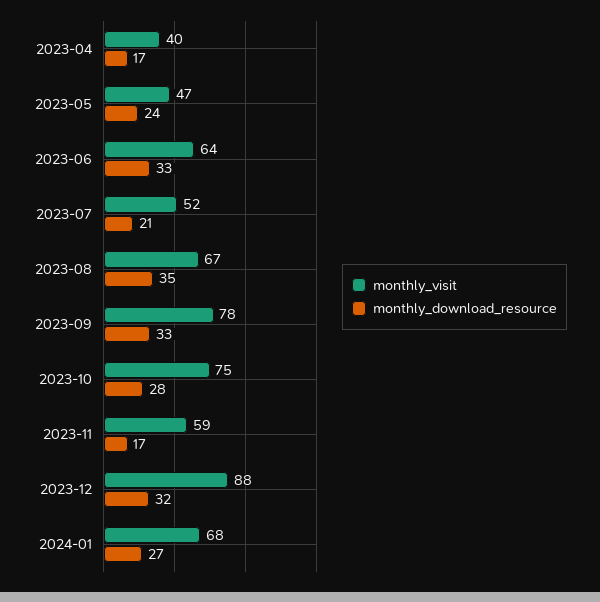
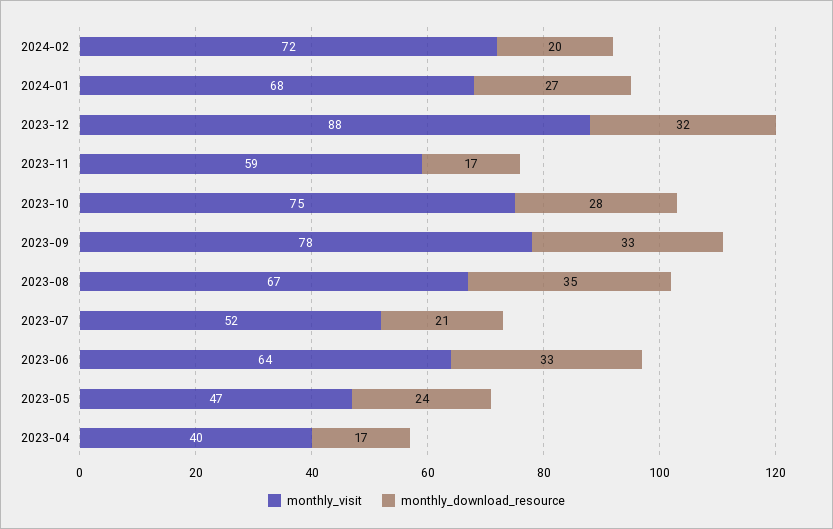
monthly_visit, 2024-02: none -> 72
monthly_download_resource, 2024-02: none -> 20

